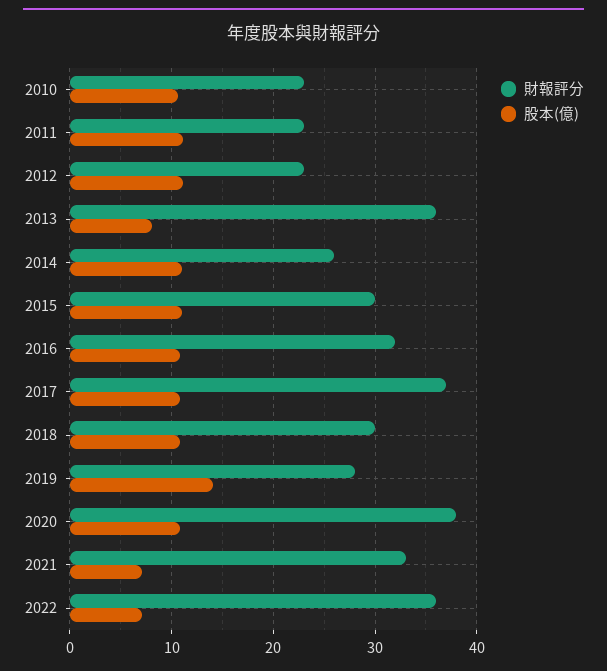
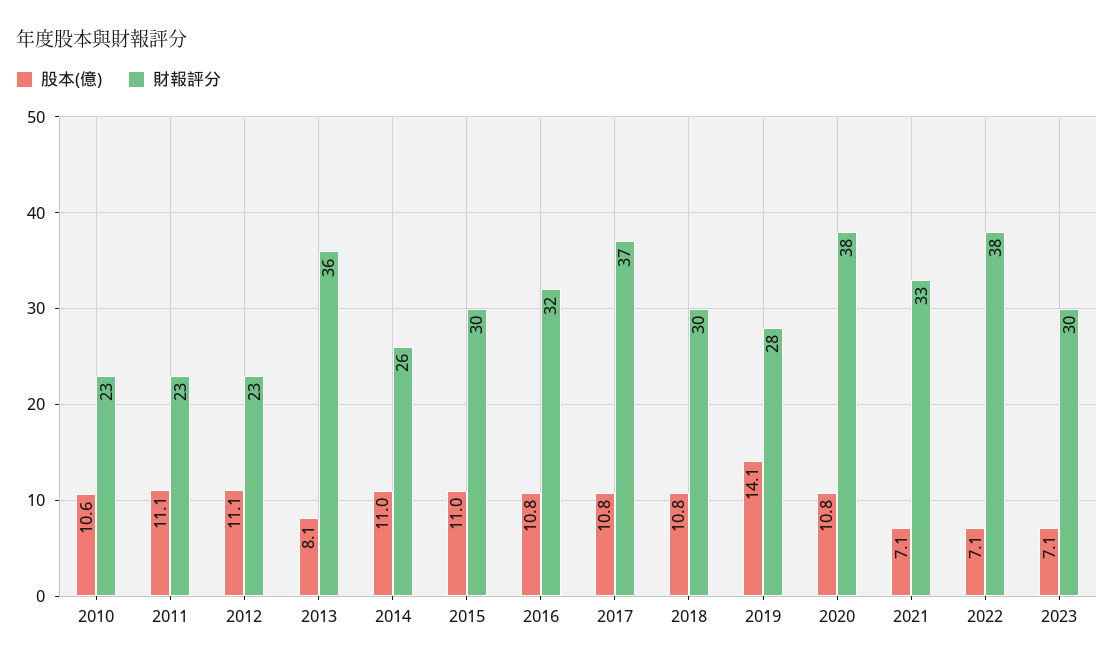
財報評分, 2022: 36 -> 38
股本(億), 2023: none -> 7.1
財報評分, 2023: none -> 30

